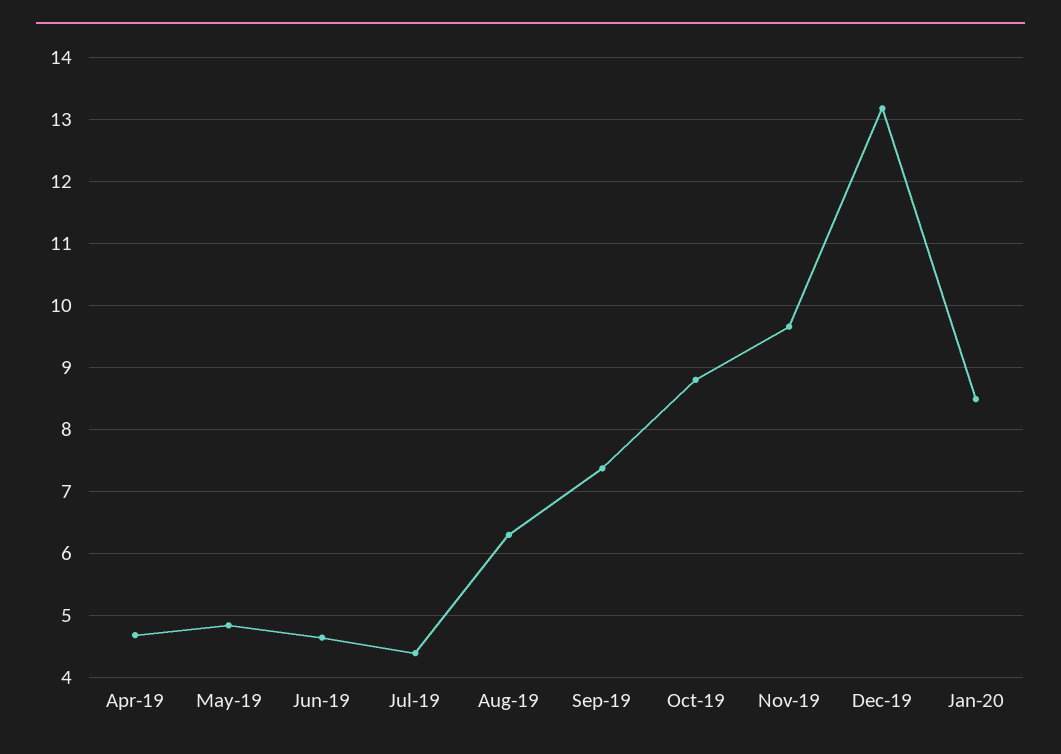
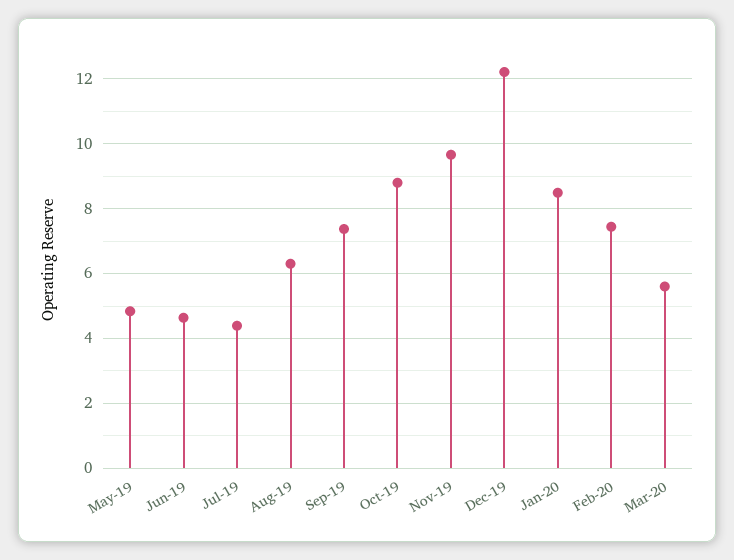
Apr-19: 4.7 -> none
Dec-19: 13.2 -> 12.2
Feb-20: none -> 7.4
Mar-20: none -> 5.6

